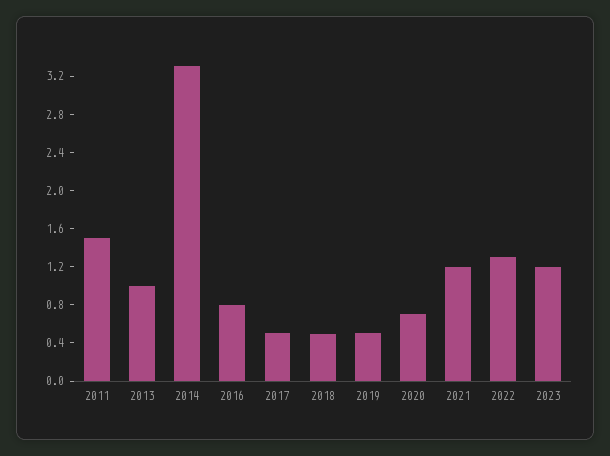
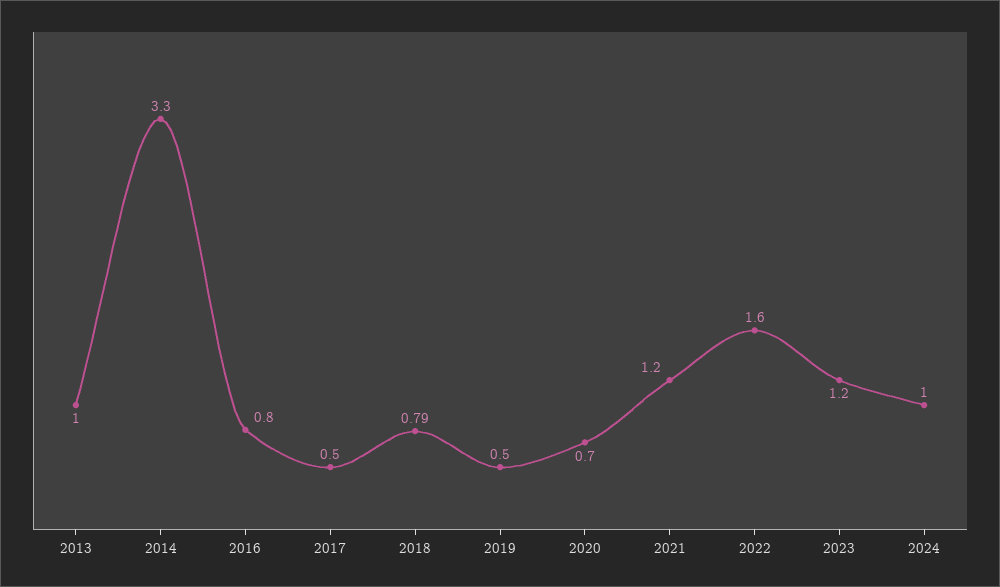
2011: 1.5 -> none
2018: 0.5 -> 0.79
2022: 1.3 -> 1.6
2024: none -> 1

